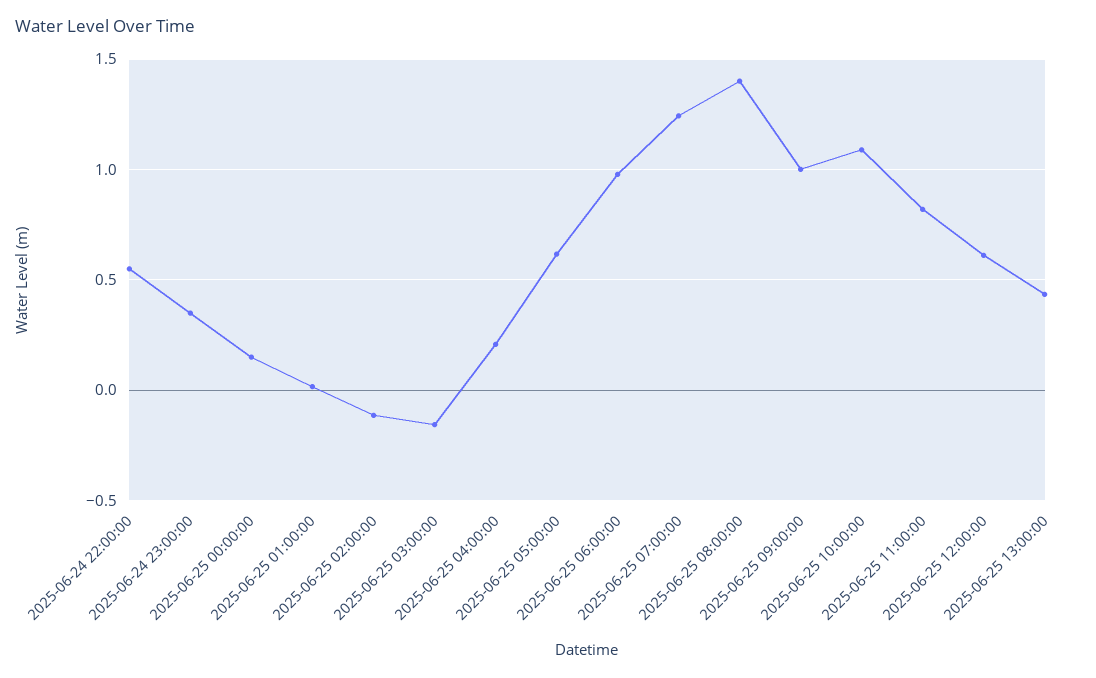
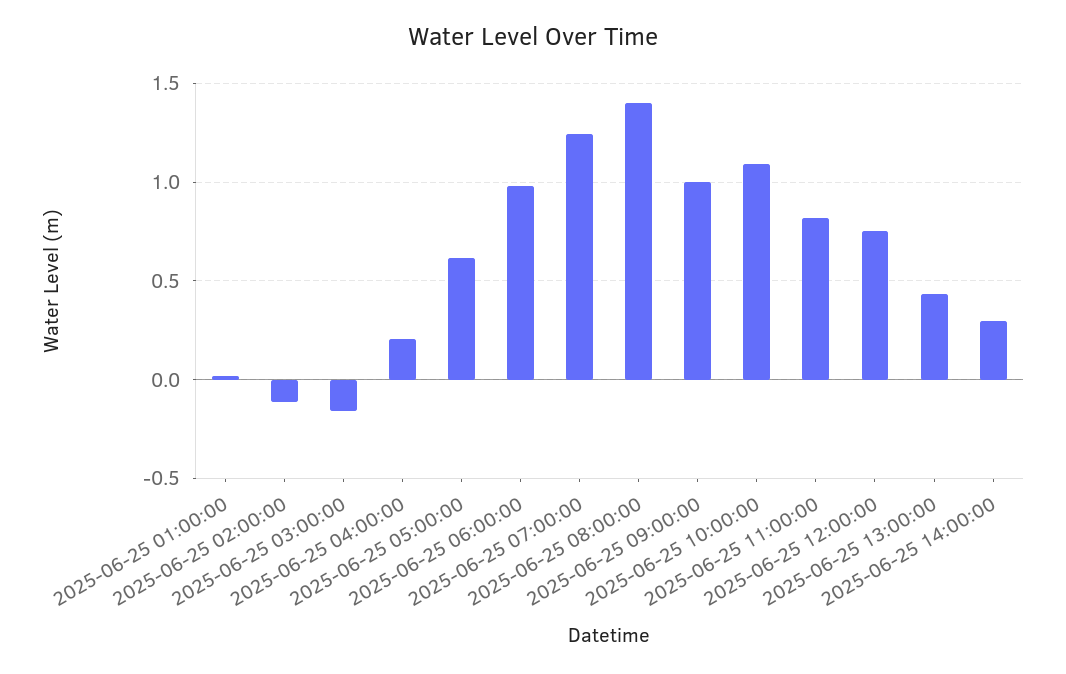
2025-06-24 22:00:00: 0.55 -> none
2025-06-24 23:00:00: 0.35 -> none
2025-06-25 00:00:00: 0.15 -> none
2025-06-25 12:00:00: 0.6 -> 0.75
2025-06-25 14:00:00: none -> 0.3

